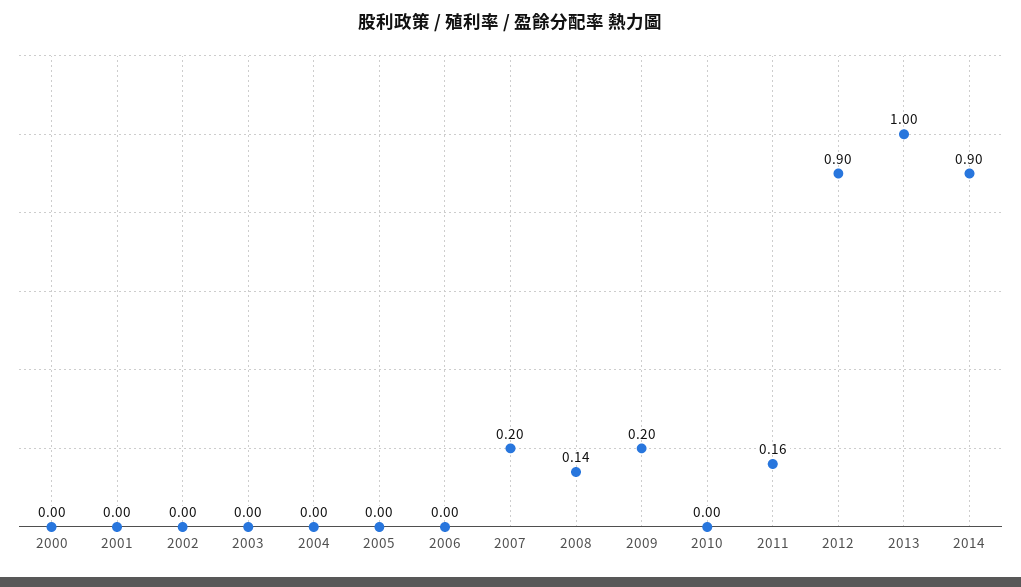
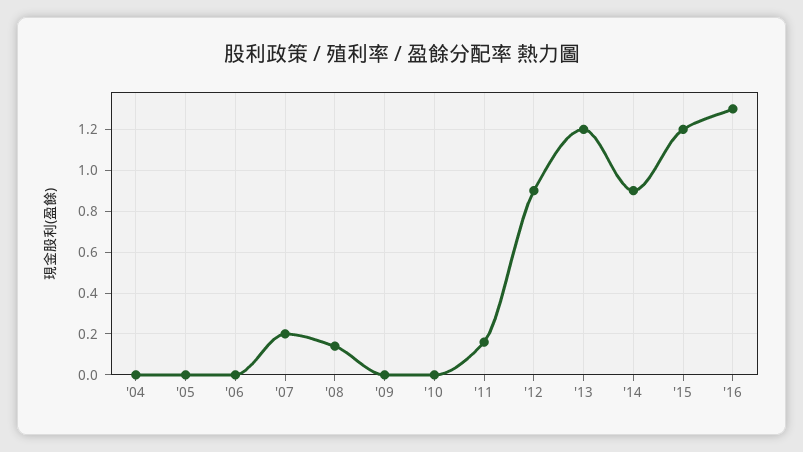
2000: 0 -> none
2001: 0 -> none
2002: 0 -> none
2003: 0 -> none
2009: 0.2 -> 0
2013: 1 -> 1.2
'15: none -> 1.2
'16: none -> 1.3

